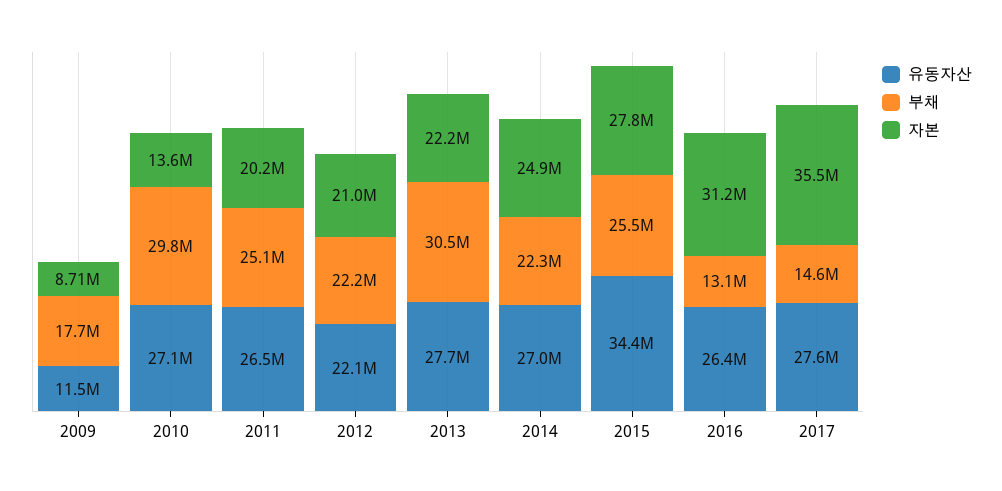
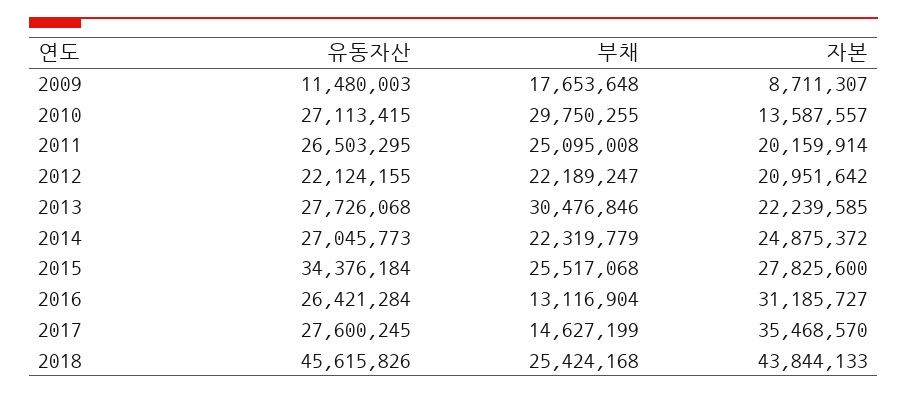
유동자산, 2018: none -> 45615826
부채, 2018: none -> 25424168
자본, 2018: none -> 43844133

